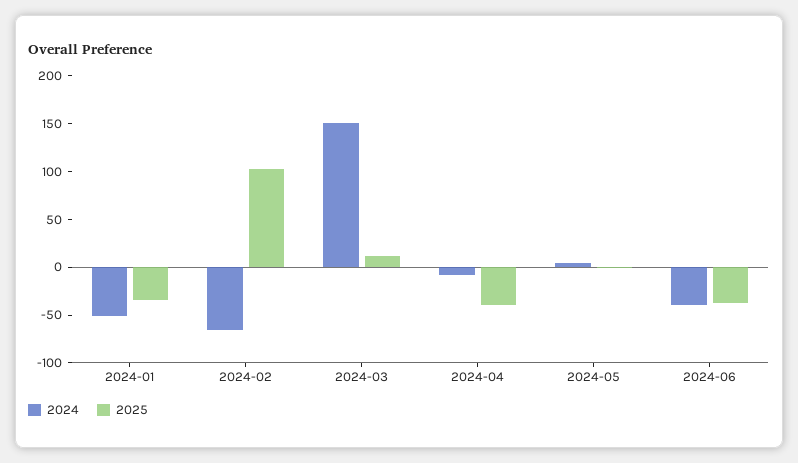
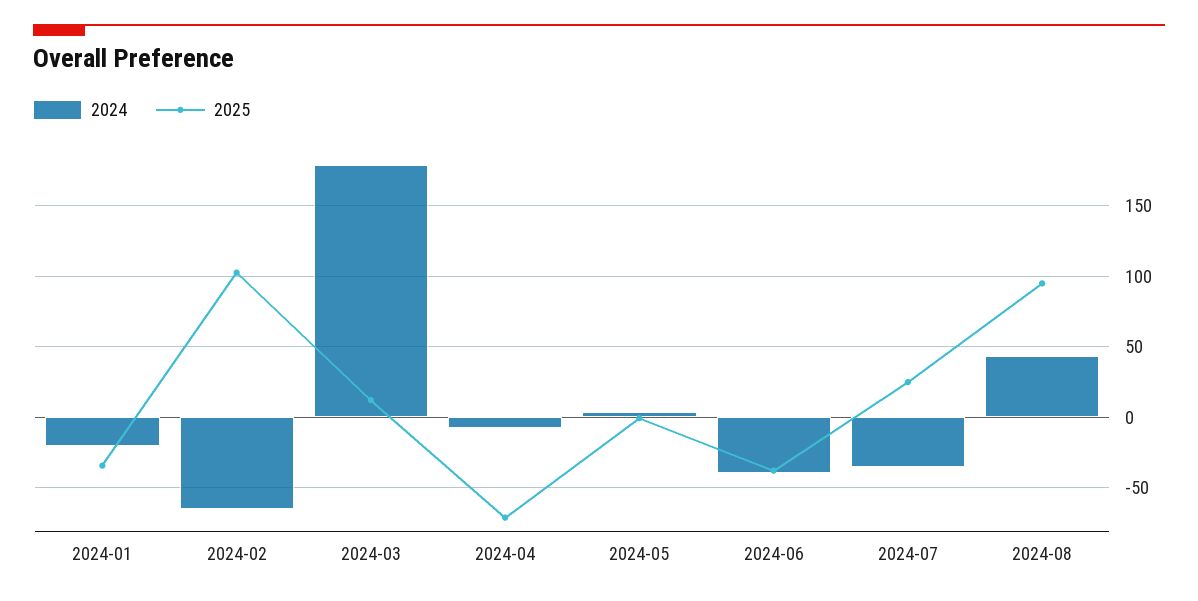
2024, 2024-01: -50 -> -20
2024, 2024-03: 150 -> 180
2025, 2024-04: -40 -> -70
2024, 2024-07: none -> -35
2025, 2024-07: none -> 25
2024, 2024-08: none -> 45
2025, 2024-08: none -> 95

